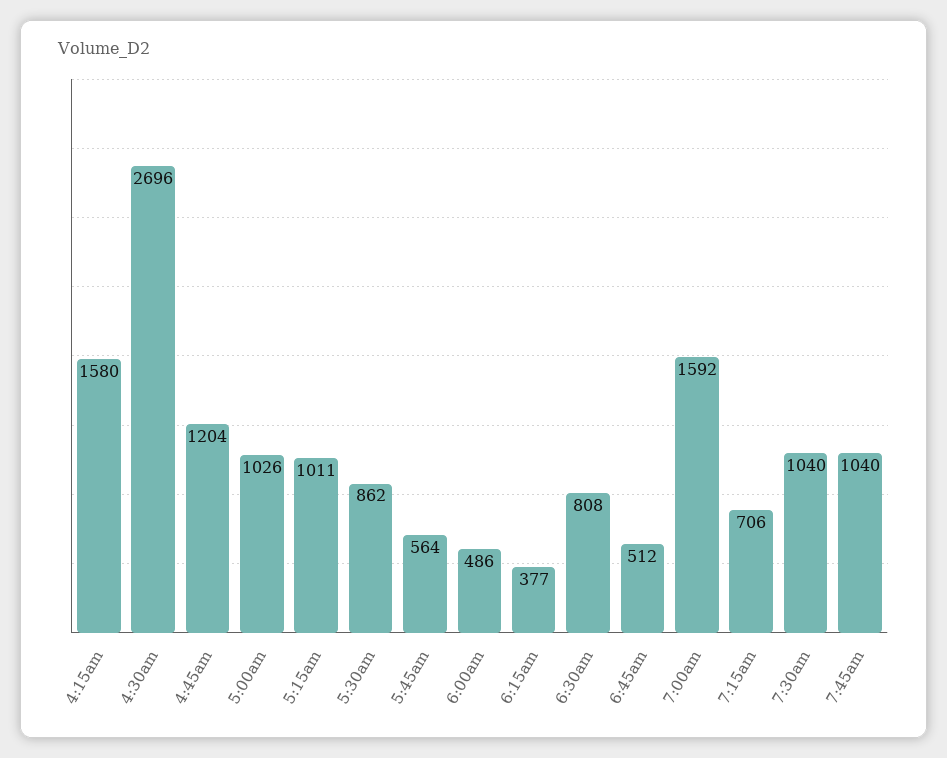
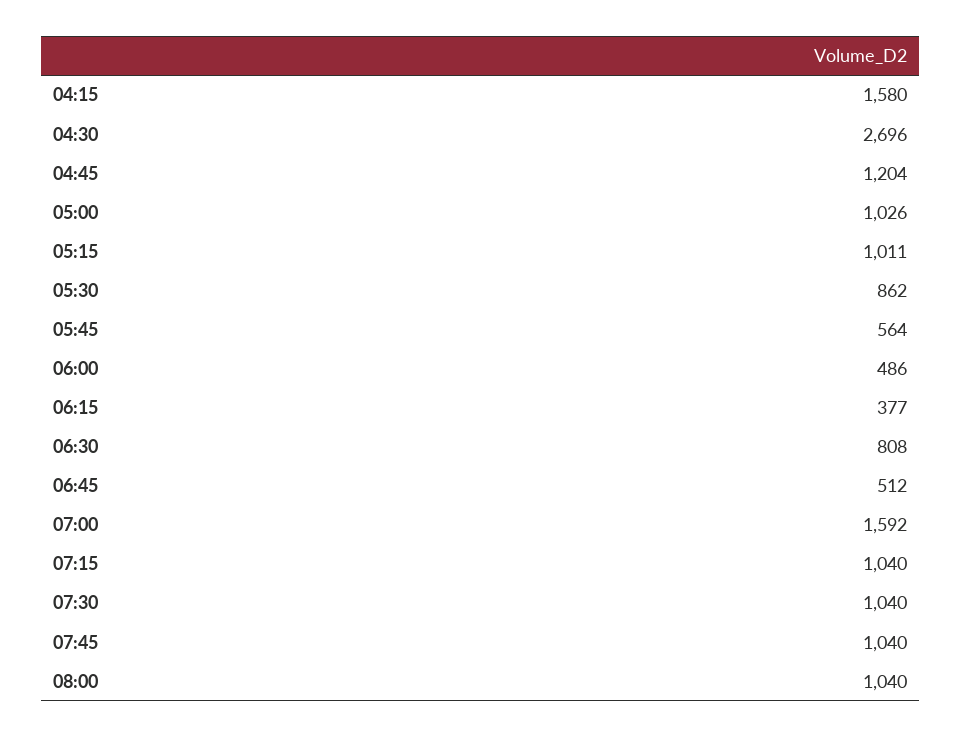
7:15am: 706 -> 1040
08:00: none -> 1040

